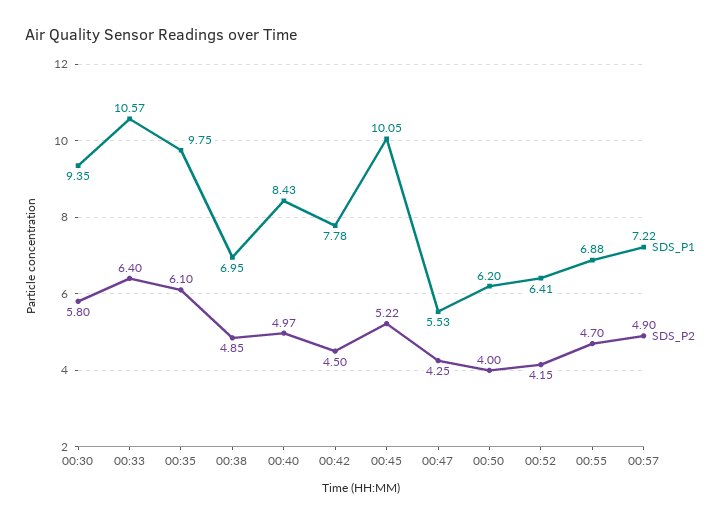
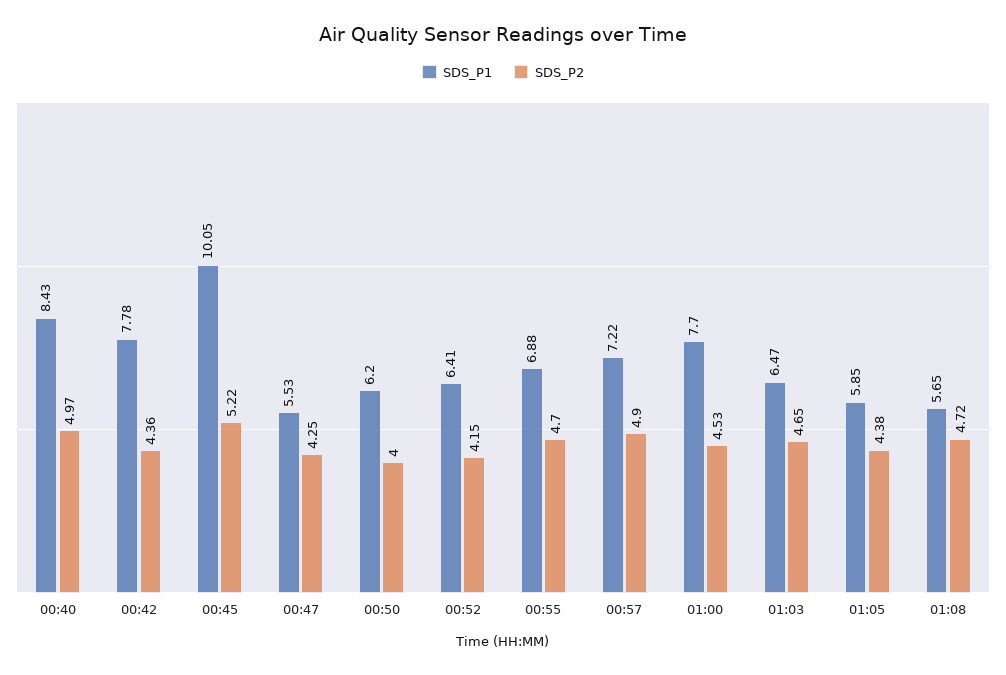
SDS_P1, 00:30: 9.35 -> none
SDS_P2, 00:30: 5.8 -> none
SDS_P1, 00:33: 10.57 -> none
SDS_P2, 00:33: 6.4 -> none
SDS_P1, 00:35: 9.75 -> none
SDS_P2, 00:35: 6.1 -> none
SDS_P1, 00:38: 6.95 -> none
SDS_P2, 00:38: 4.85 -> none
SDS_P2, 00:42: 4.5 -> 4.36
SDS_P1, 01:00: none -> 7.7
SDS_P2, 01:00: none -> 4.53
SDS_P1, 01:03: none -> 6.47
SDS_P2, 01:03: none -> 4.65
SDS_P1, 01:05: none -> 5.85
SDS_P2, 01:05: none -> 4.38
SDS_P1, 01:08: none -> 5.65
SDS_P2, 01:08: none -> 4.72

